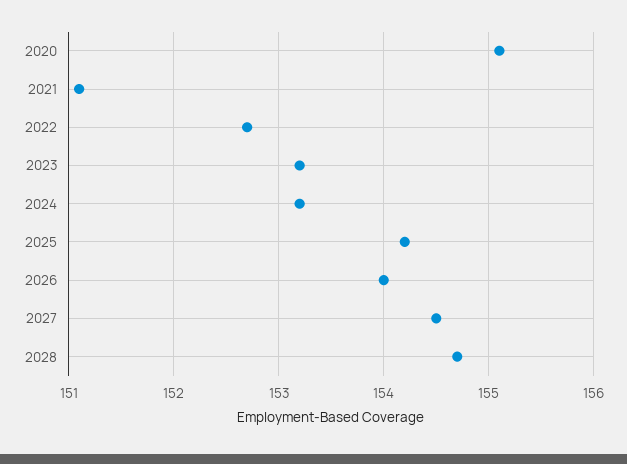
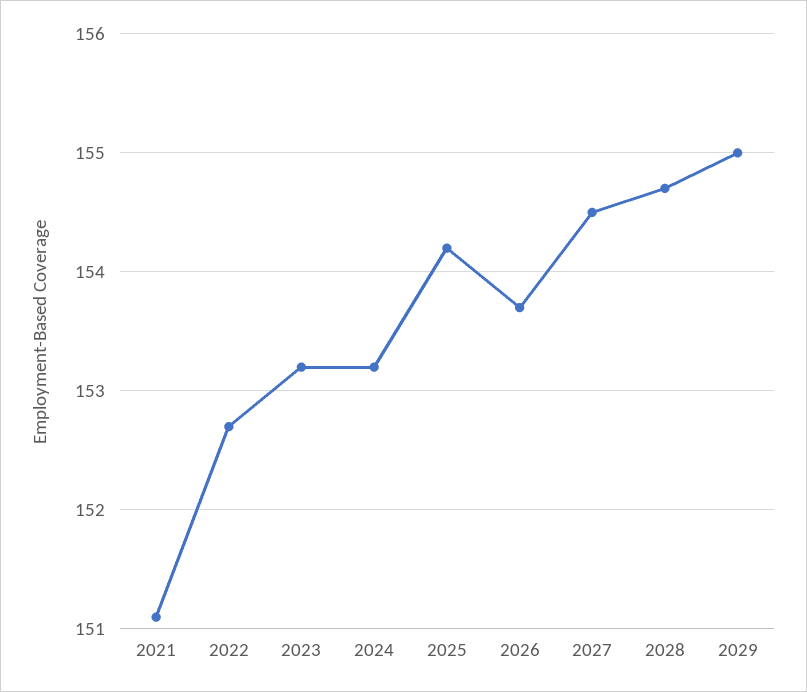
2020: 155.1 -> none
2026: 154 -> 153.7
2029: none -> 155

